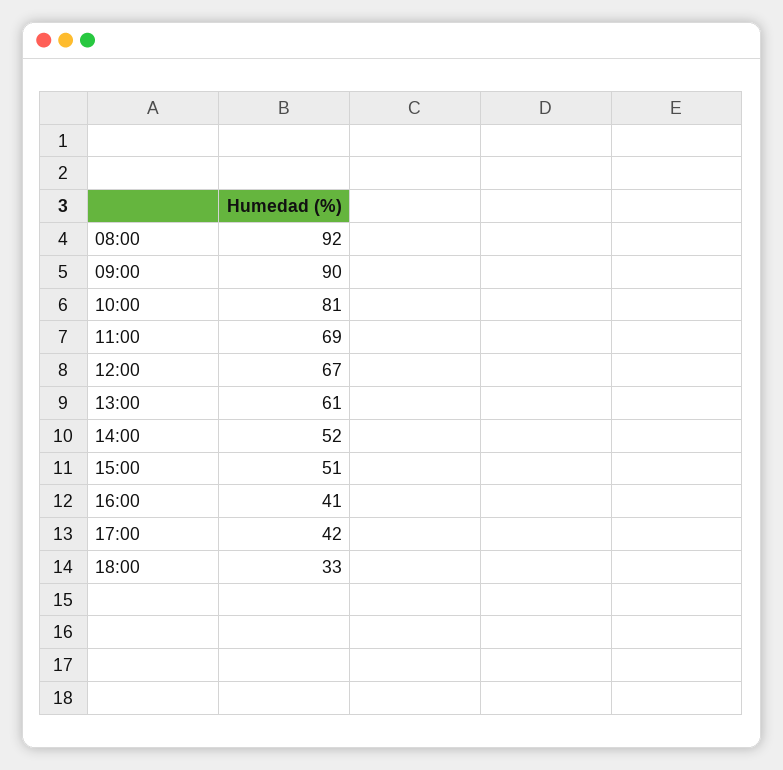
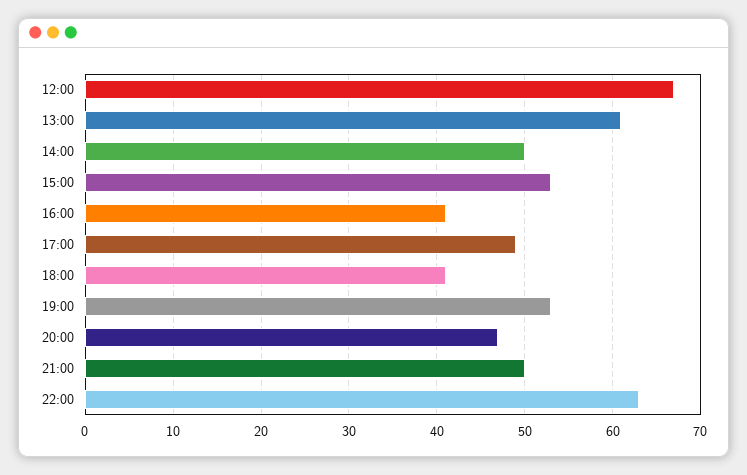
08:00: 92 -> none
09:00: 90 -> none
10:00: 81 -> none
11:00: 69 -> none
14:00: 52 -> 50
15:00: 51 -> 53
17:00: 42 -> 49
18:00: 33 -> 41
19:00: none -> 53
20:00: none -> 47
21:00: none -> 50
22:00: none -> 63

